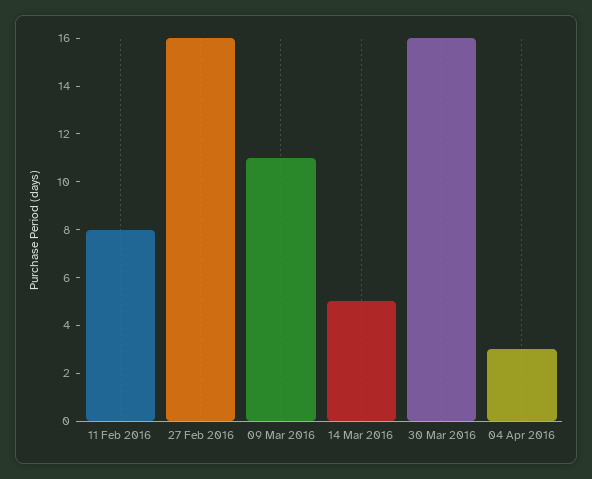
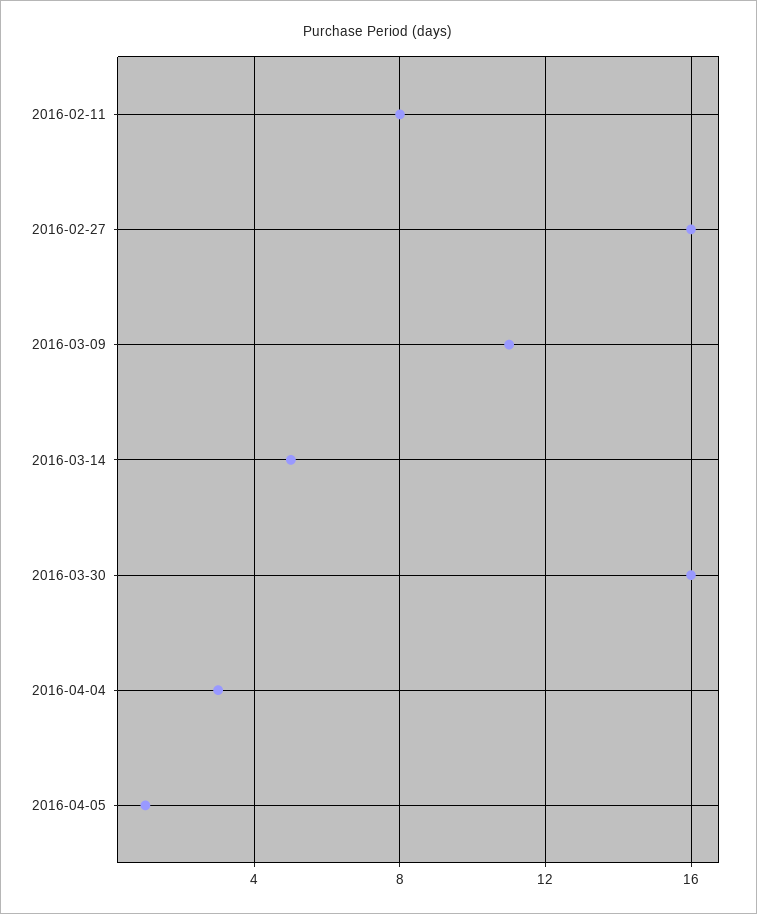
2016-04-05: none -> 1

